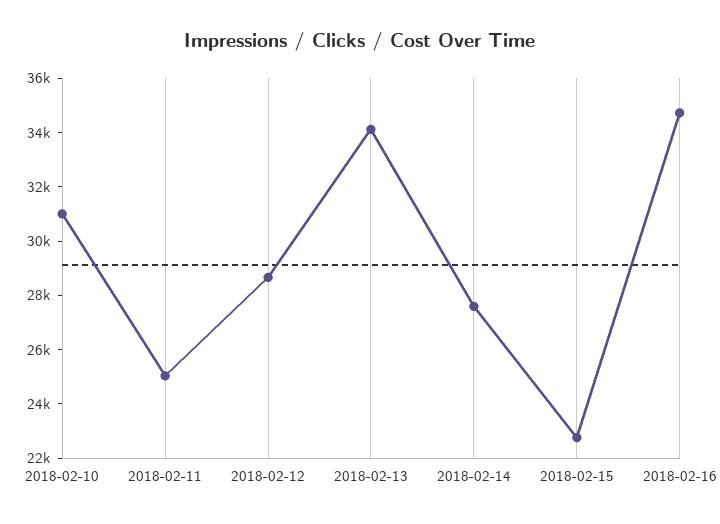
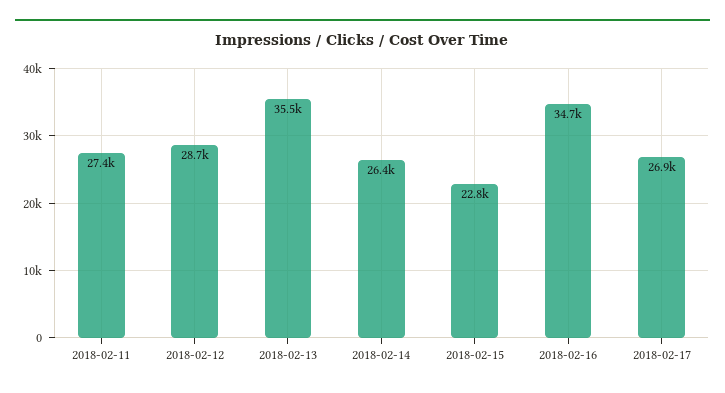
2018-02-10: 31000 -> none
2018-02-11: 25000 -> 27400
2018-02-13: 34000 -> 35500
2018-02-14: 27500 -> 26400
2018-02-17: none -> 26900

